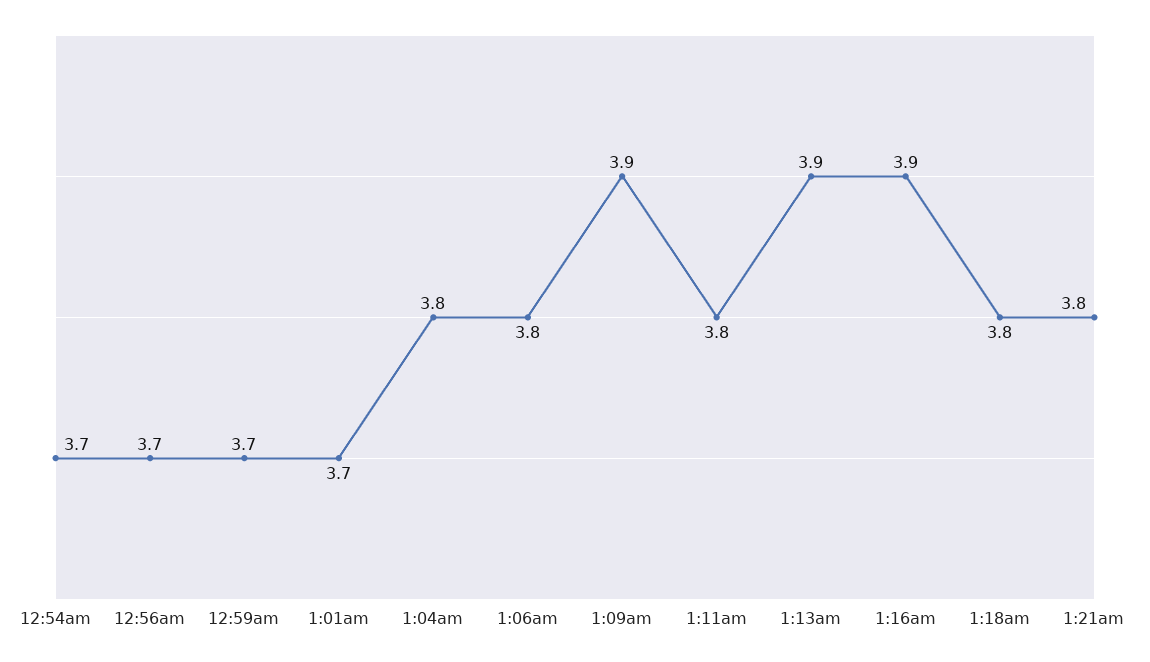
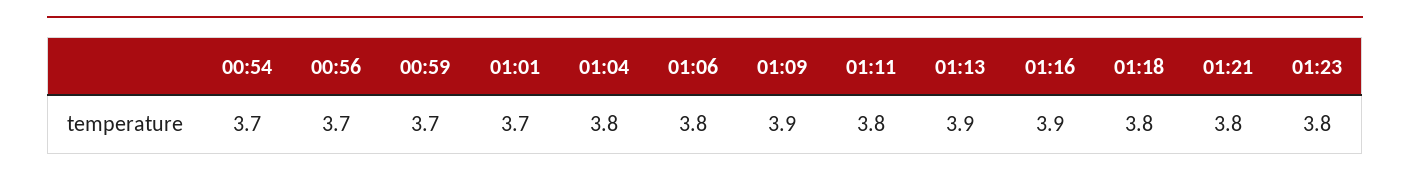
01:23: none -> 3.8

